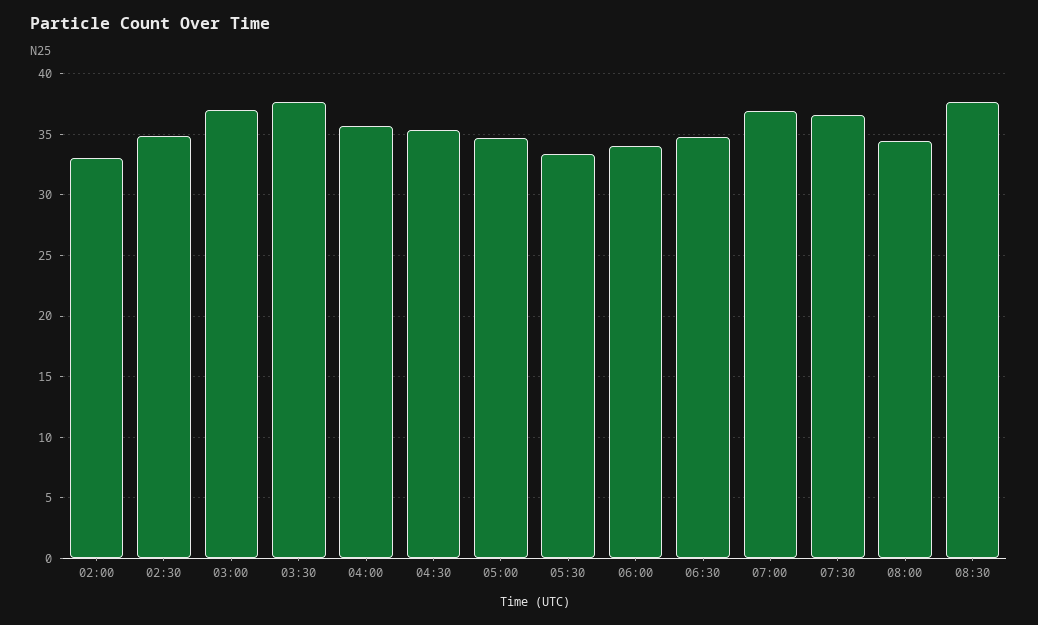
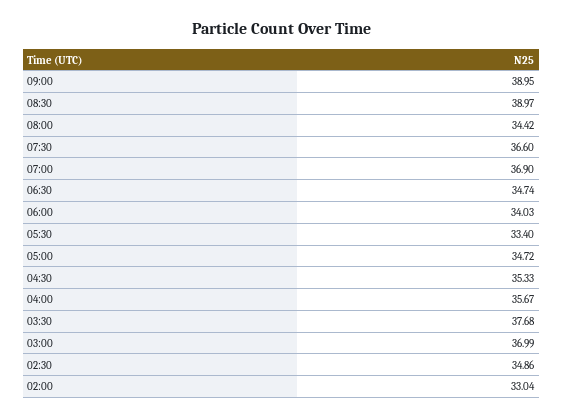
08:30: 37.5 -> 38.97
09:00: none -> 38.95

